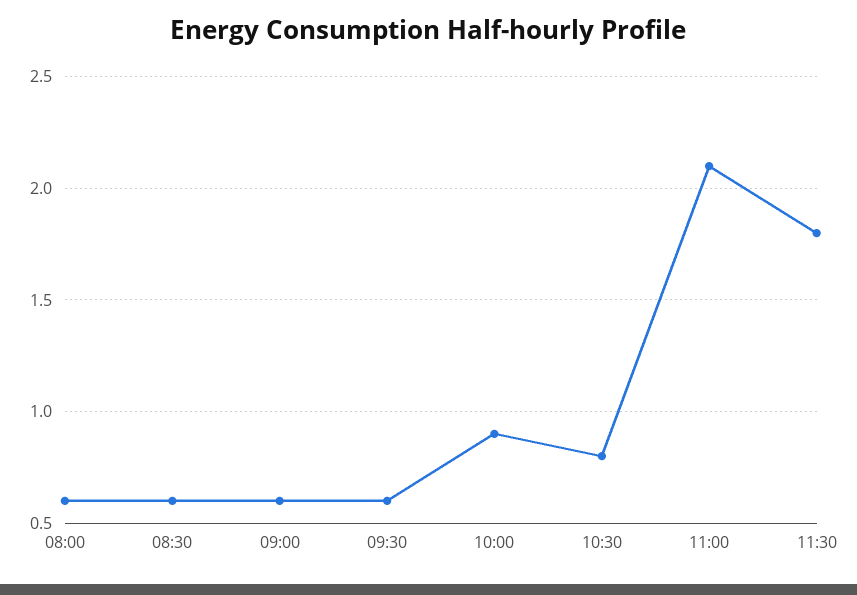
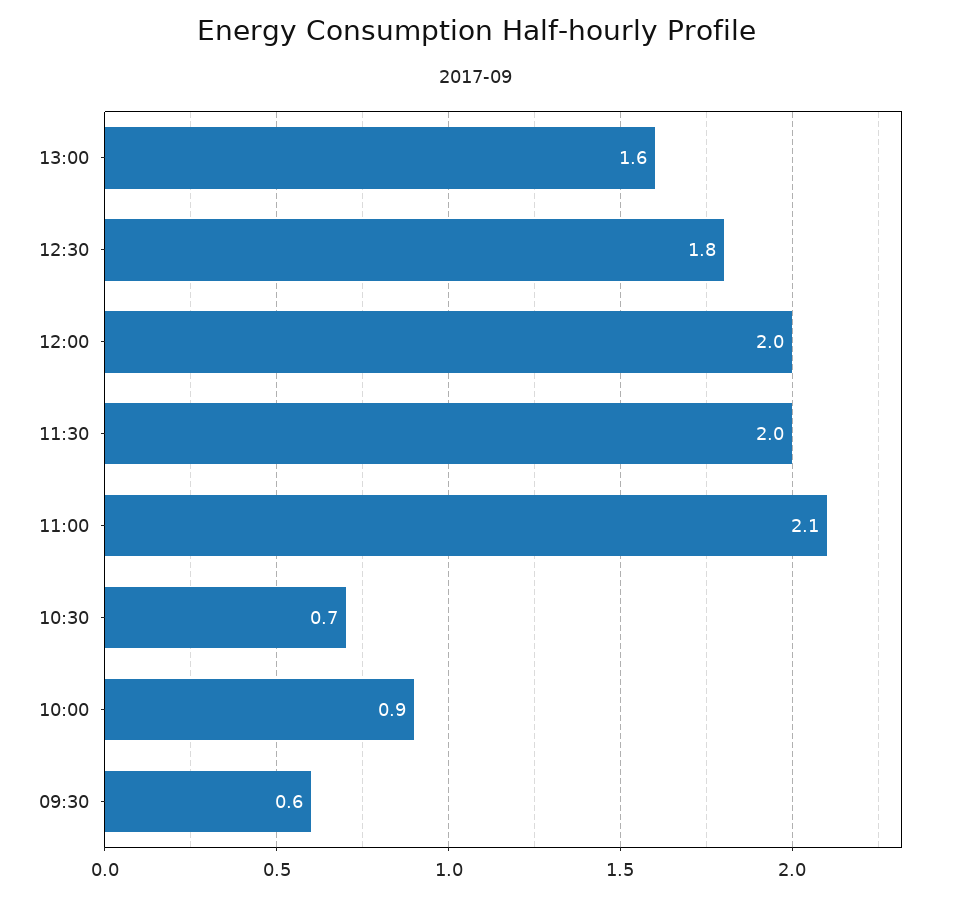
08:00: 0.6 -> none
08:30: 0.6 -> none
09:00: 0.6 -> none
10:30: 0.8 -> 0.7
11:30: 1.8 -> 2
13:00: none -> 1.6
12:30: none -> 1.8
12:00: none -> 2

